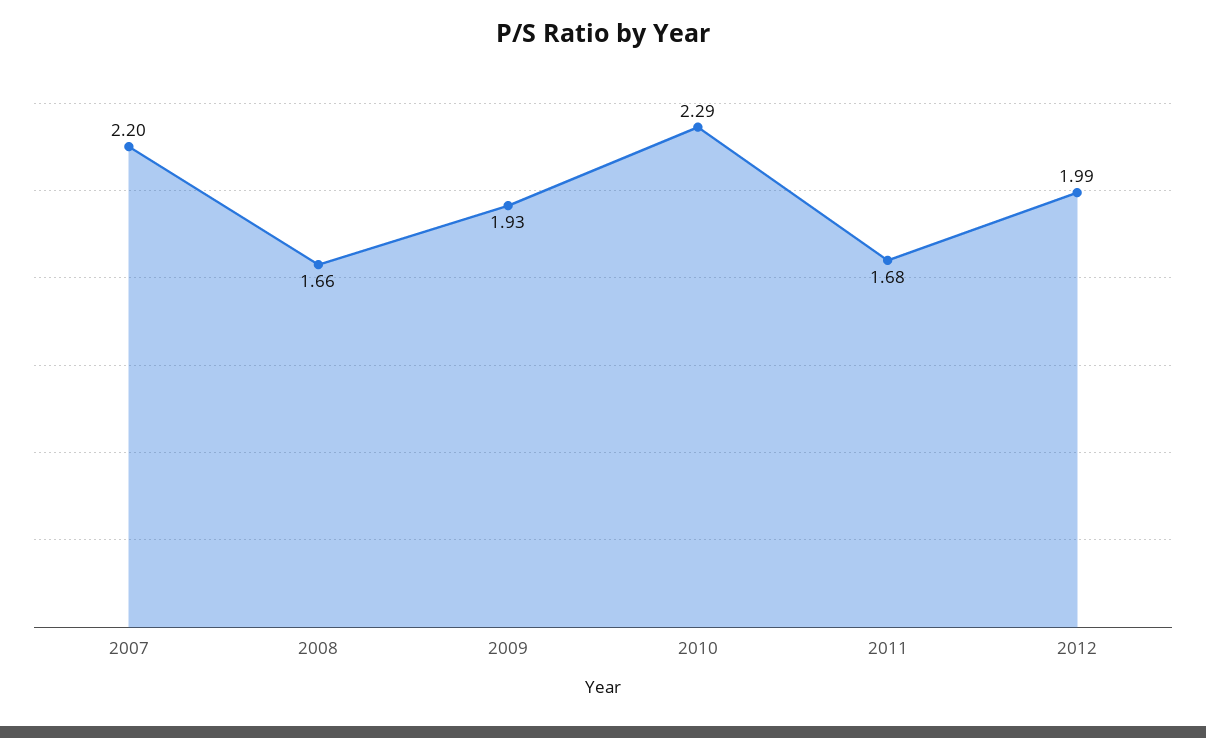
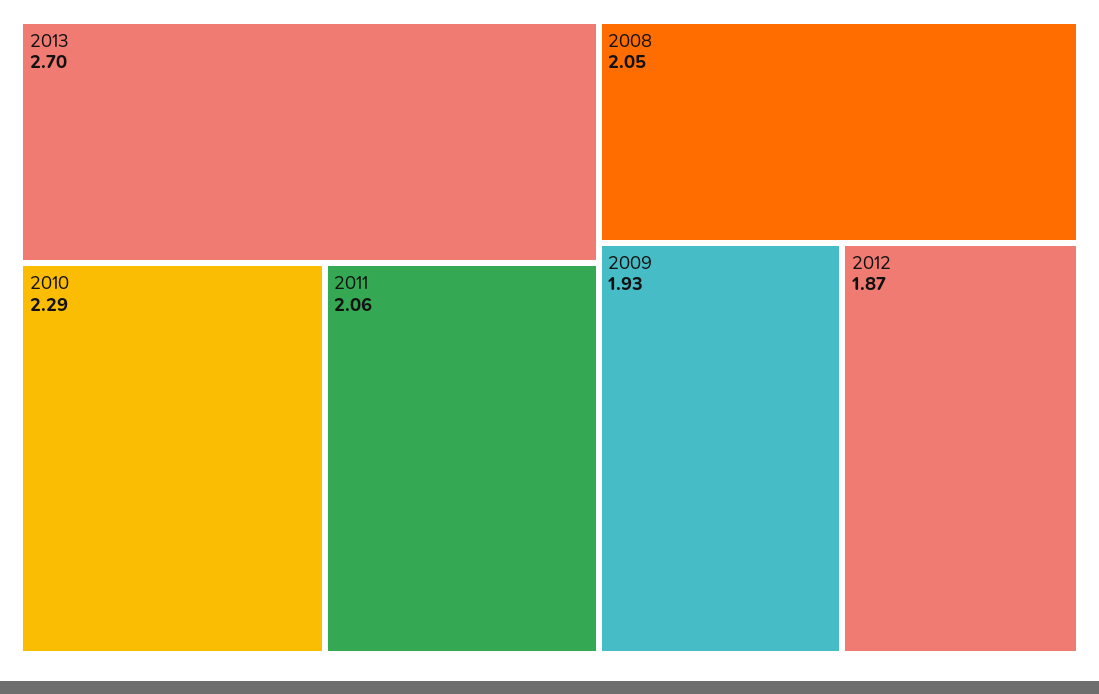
2007: 2.2 -> none
2008: 1.66 -> 2.05
2011: 1.68 -> 2.06
2012: 1.99 -> 1.87
2013: none -> 2.7

